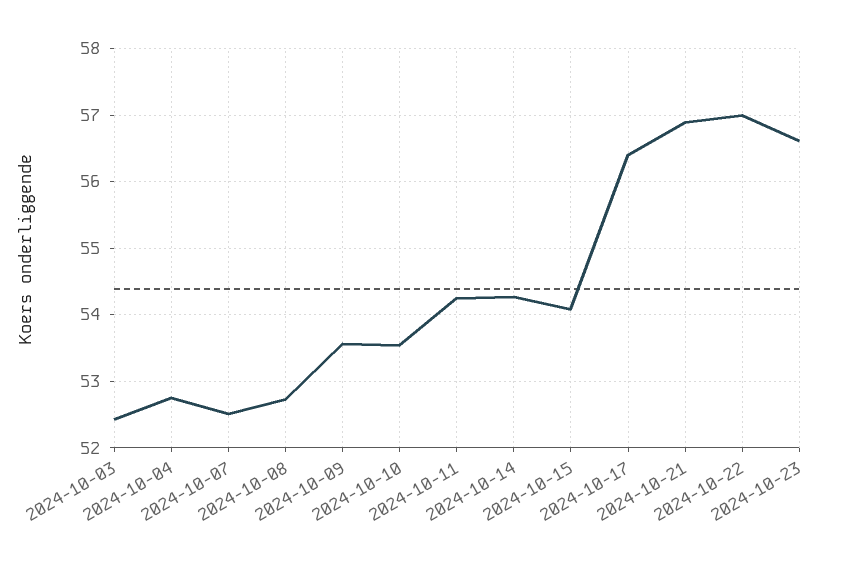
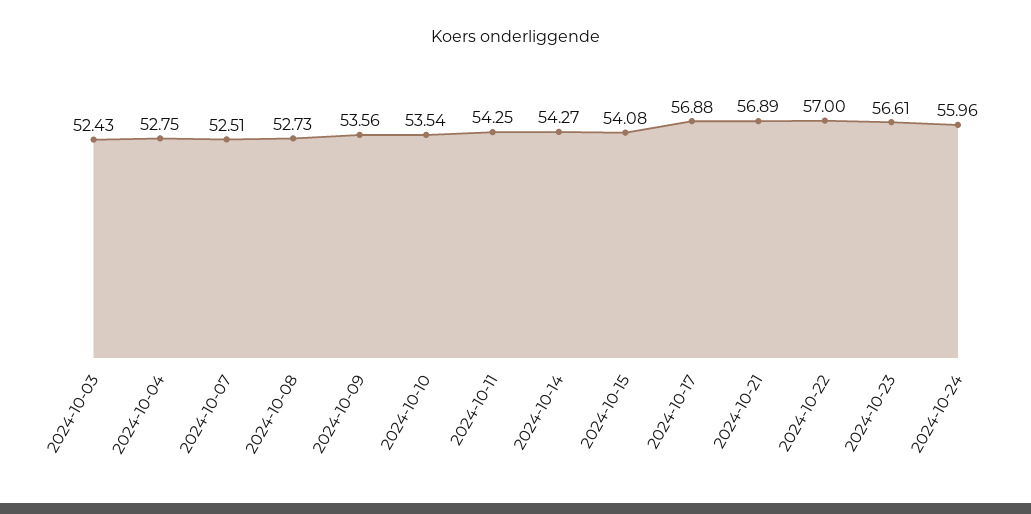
2024-10-17: 56.4 -> 56.88
2024-10-24: none -> 55.96

